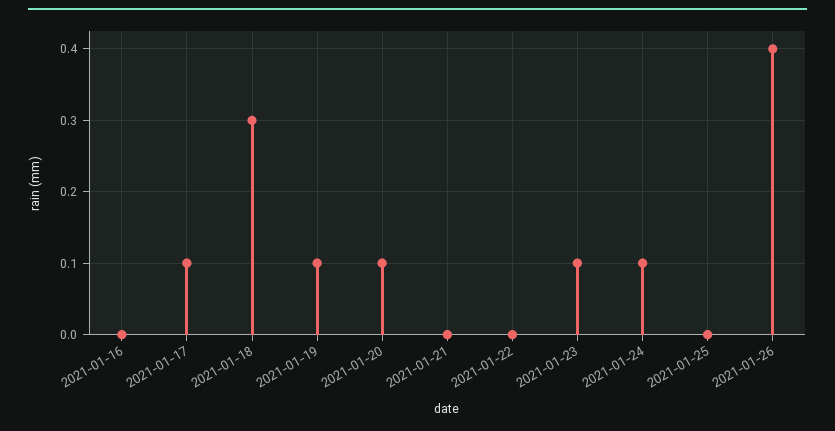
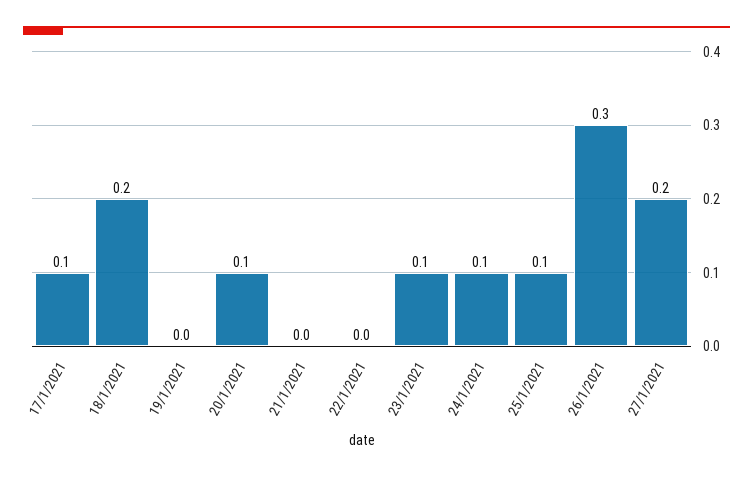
2021-01-16: 0 -> none
2021-01-18: 0.3 -> 0.2
2021-01-19: 0.1 -> 0
2021-01-25: 0 -> 0.1
2021-01-26: 0.4 -> 0.3
27/1/2021: none -> 0.2

